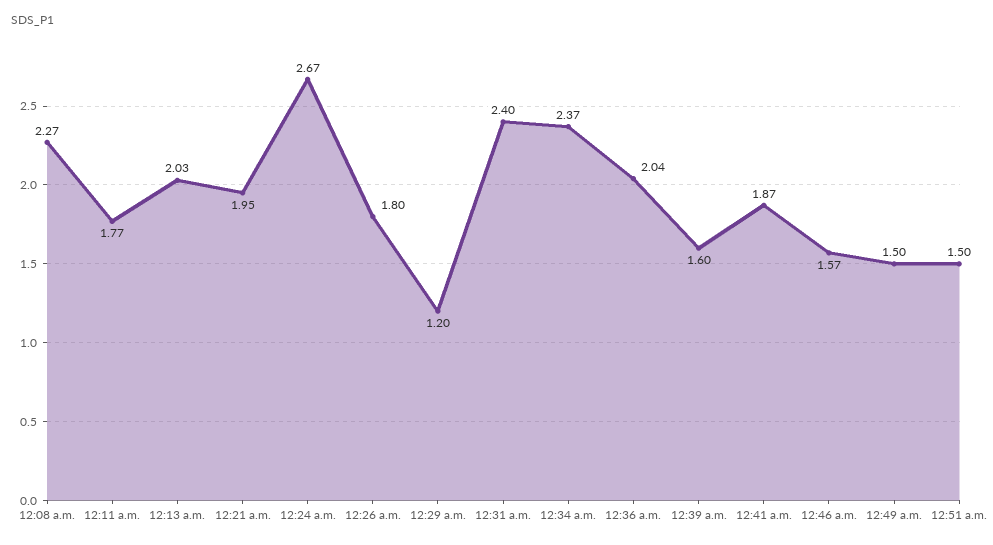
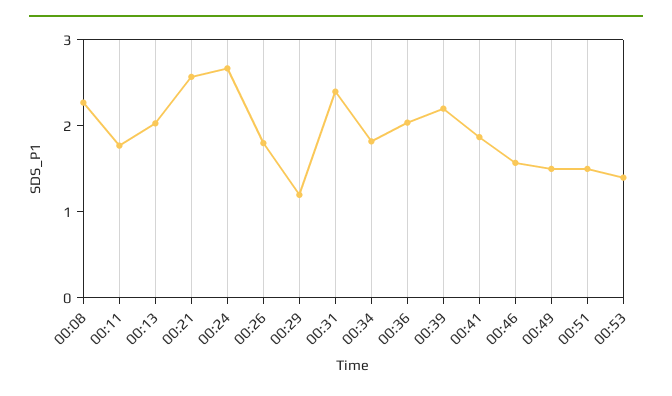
12:21 a.m.: 1.95 -> 2.6
12:34 a.m.: 2.37 -> 1.8
12:39 a.m.: 1.6 -> 2.2
00:53: none -> 1.4

